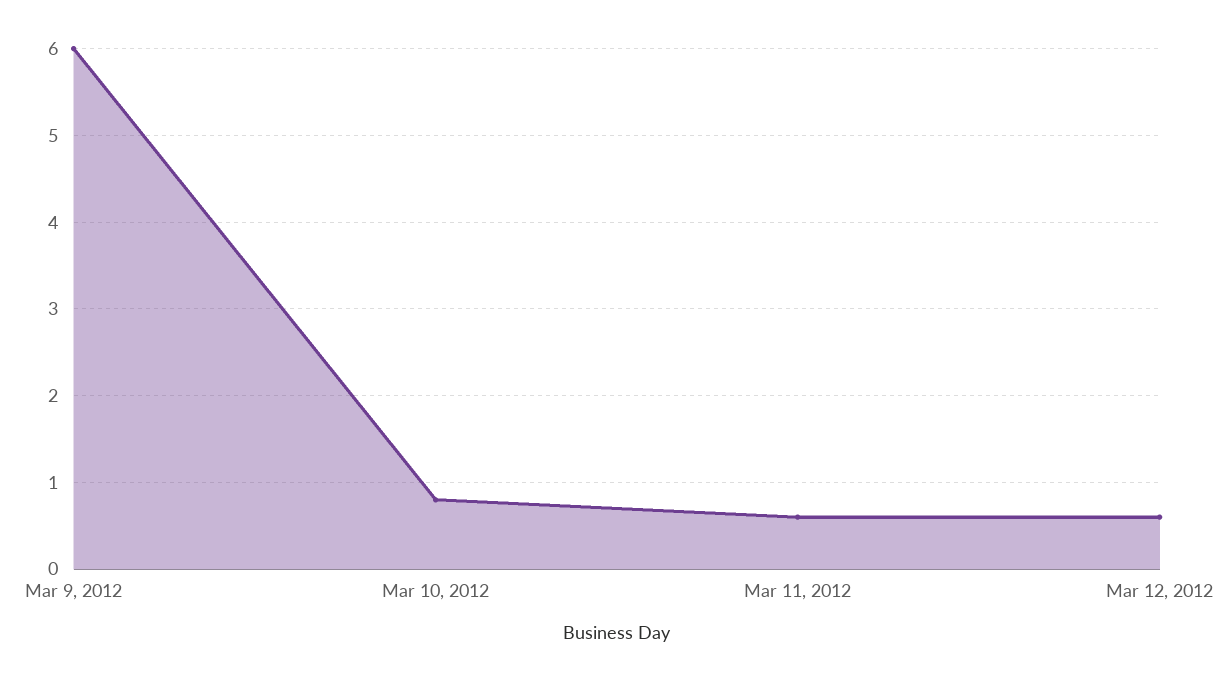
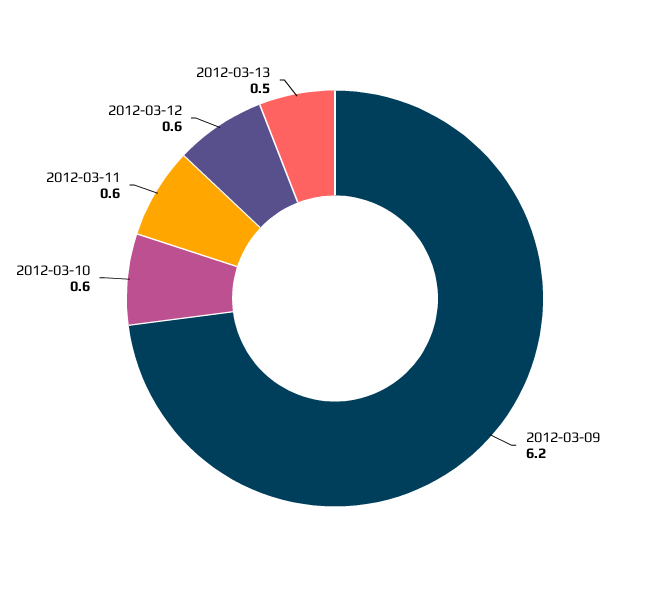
Mar 9, 2012: 6 -> 6.2
Mar 10, 2012: 0.8 -> 0.6
2012-03-13: none -> 0.5

